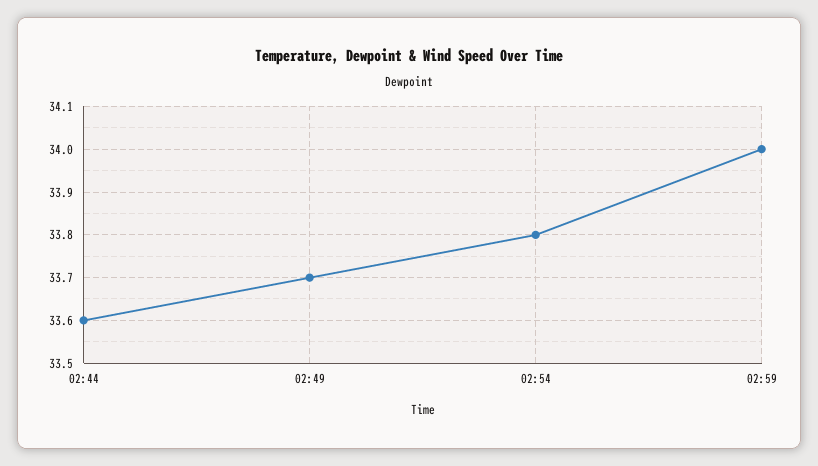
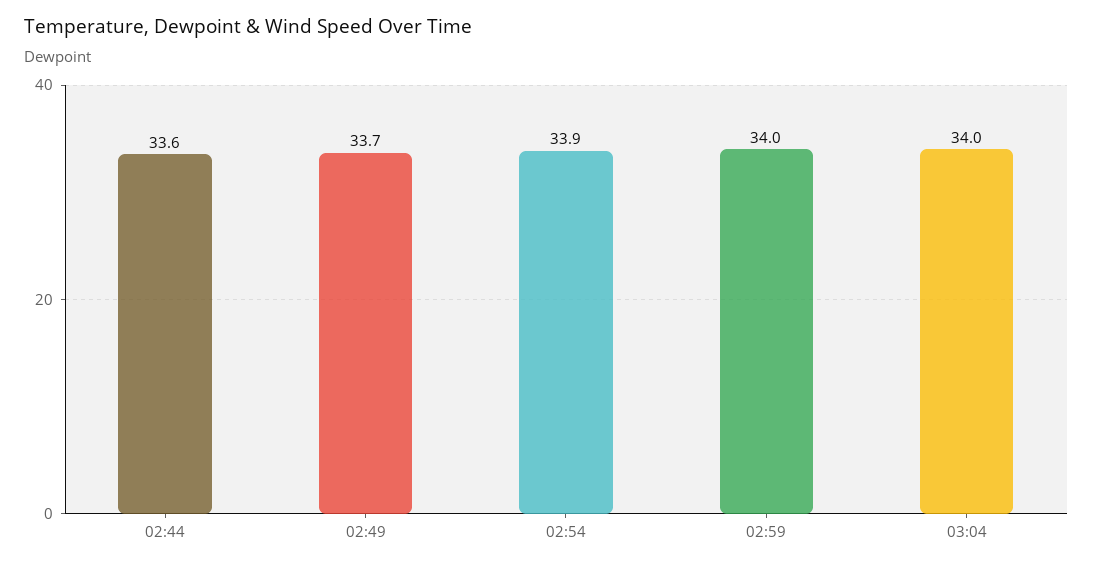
02:54: 33.8 -> 33.9
03:04: none -> 34

